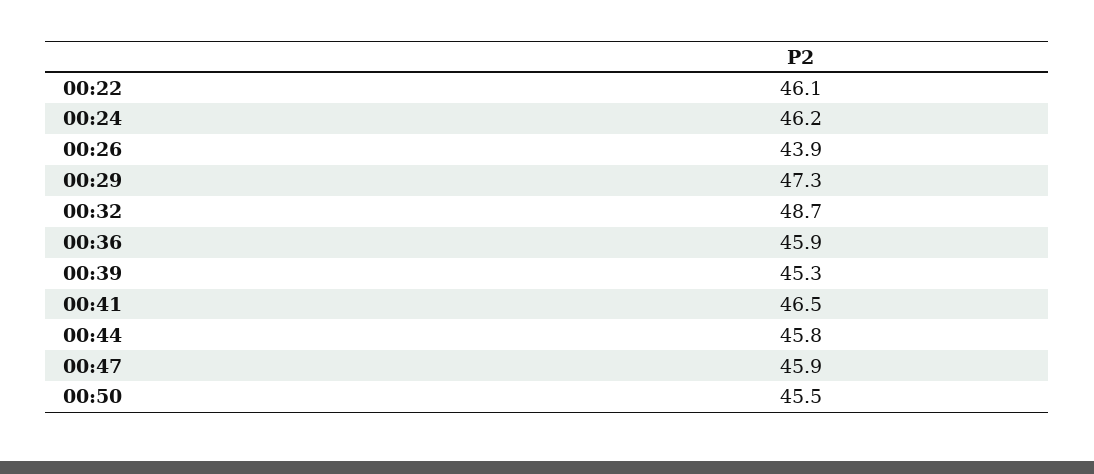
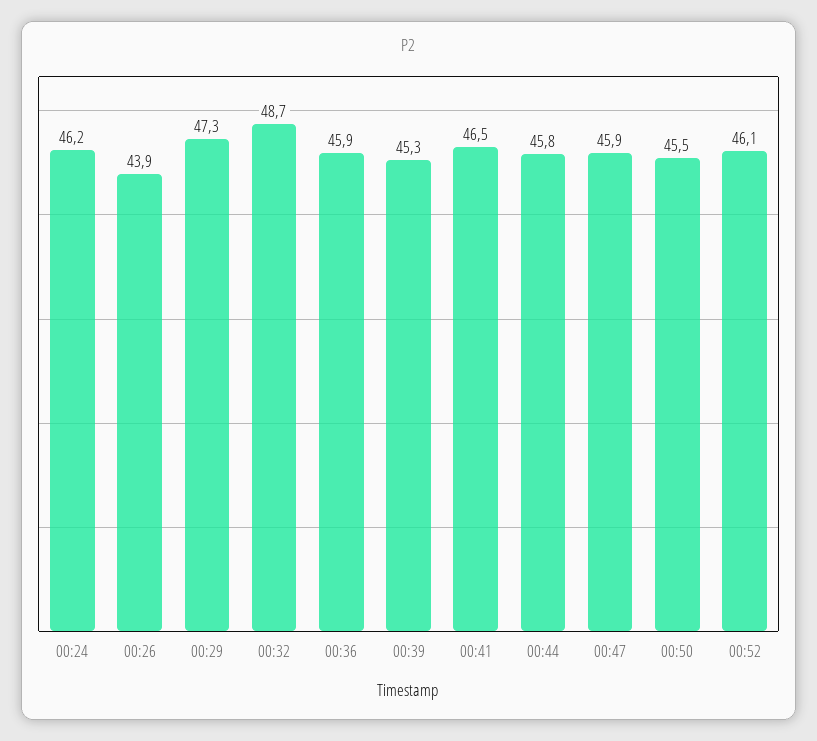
00:22: 46.1 -> none
00:52: none -> 46.1

